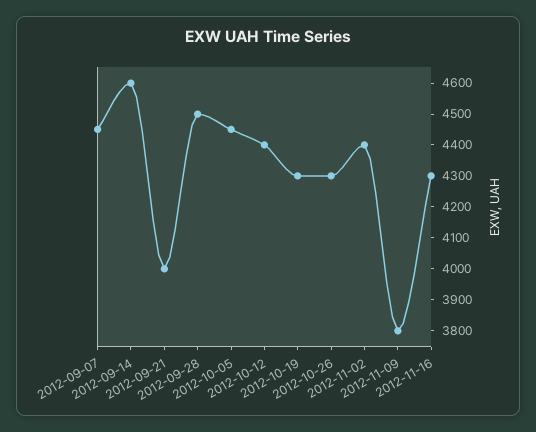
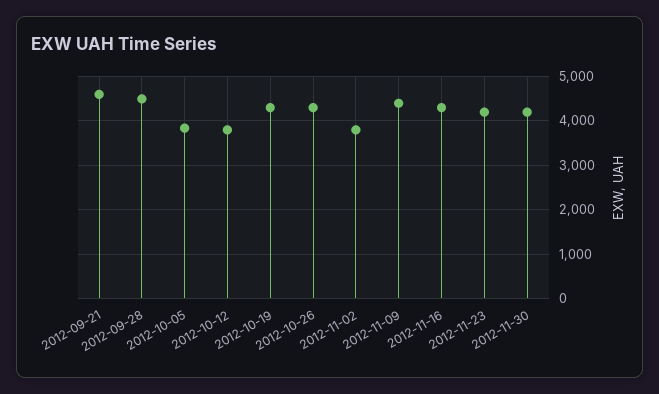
2012-09-07: 4450 -> none
2012-09-14: 4600 -> none
2012-09-21: 4000 -> 4600
2012-10-05: 4450 -> 3800
2012-10-12: 4400 -> 3800
2012-11-02: 4400 -> 3800
2012-11-09: 3800 -> 4400
2012-11-23: none -> 4200
2012-11-30: none -> 4200

